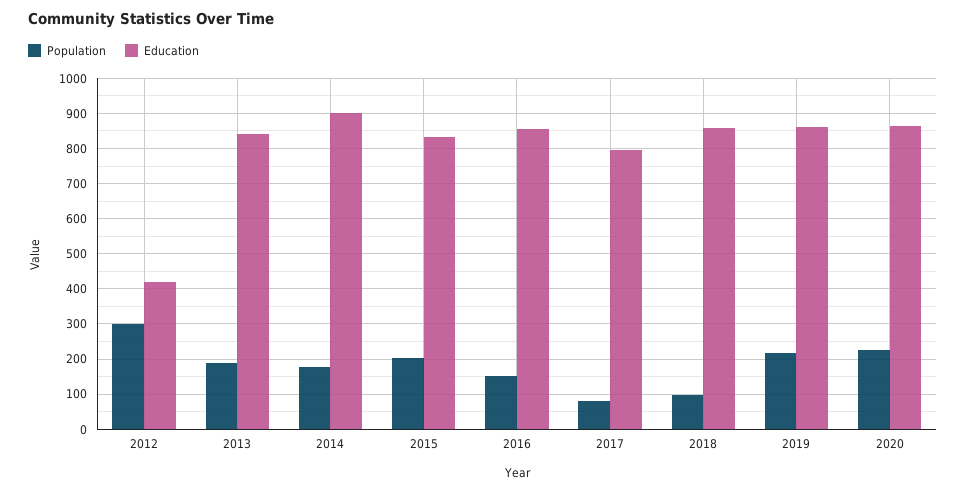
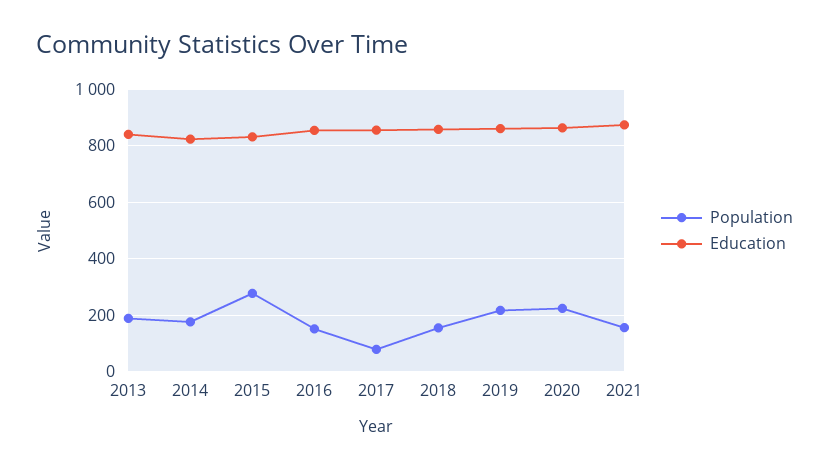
Population, 2012: 300 -> none
Education, 2012: 420 -> none
Education, 2014: 900 -> 825
Population, 2015: 200 -> 275
Education, 2017: 800 -> 850
Population, 2018: 100 -> 150
Population, 2021: none -> 150
Education, 2021: none -> 875

